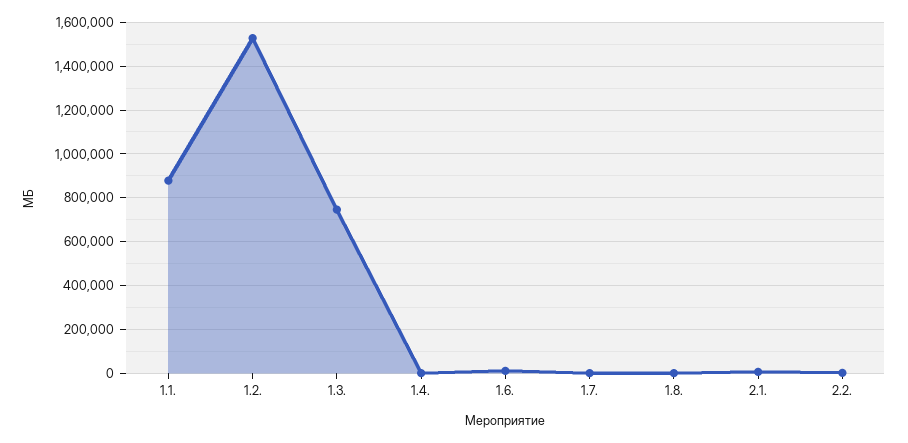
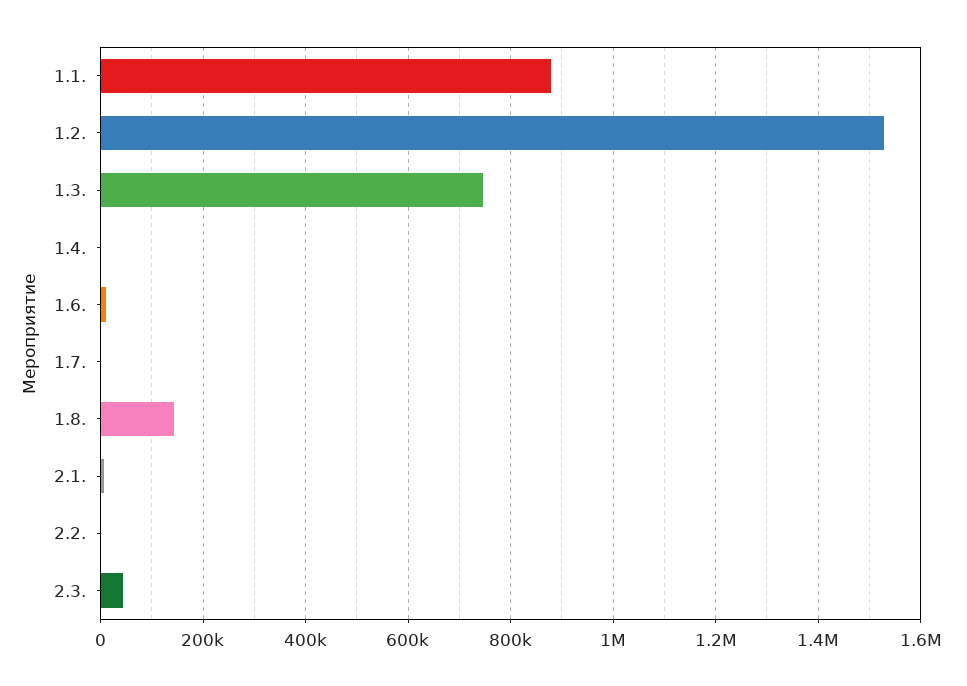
1.8.: 0 -> 140000
2.3.: none -> 40000

